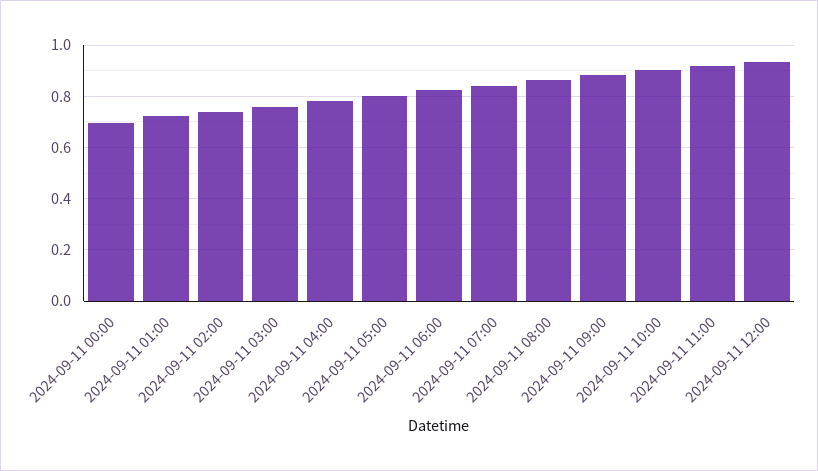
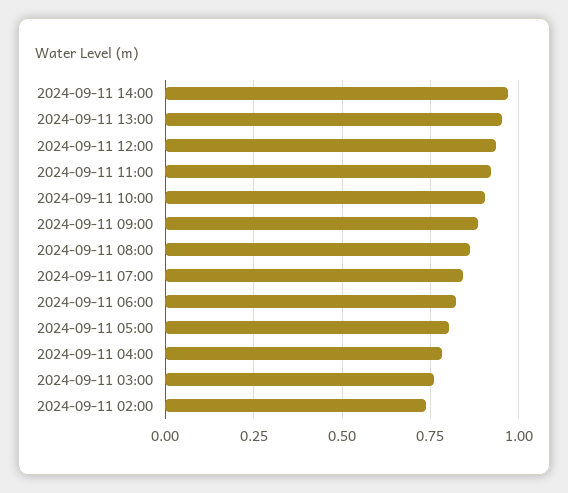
2024-09-11 00:00: 0.7 -> none
2024-09-11 01:00: 0.725 -> none
2024-09-11 14:00: none -> 0.975
2024-09-11 13:00: none -> 0.95

